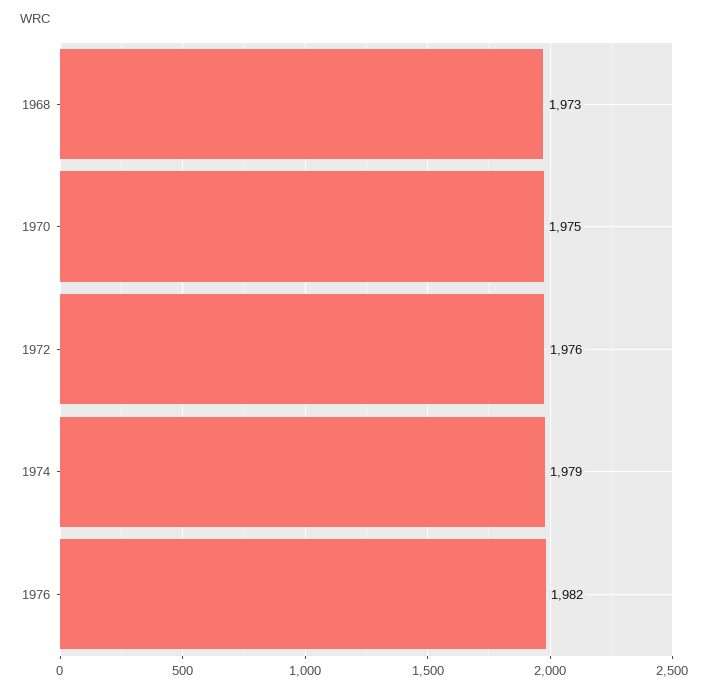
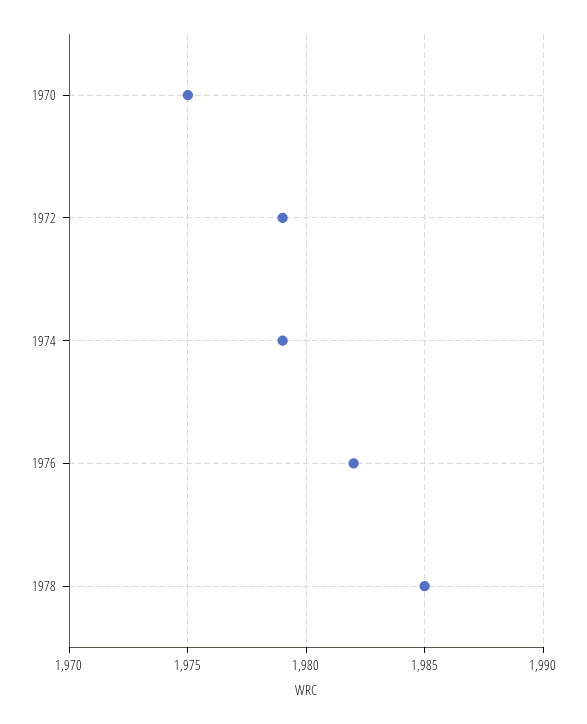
1968: 1973 -> none
1972: 1976 -> 1979
1978: none -> 1985

